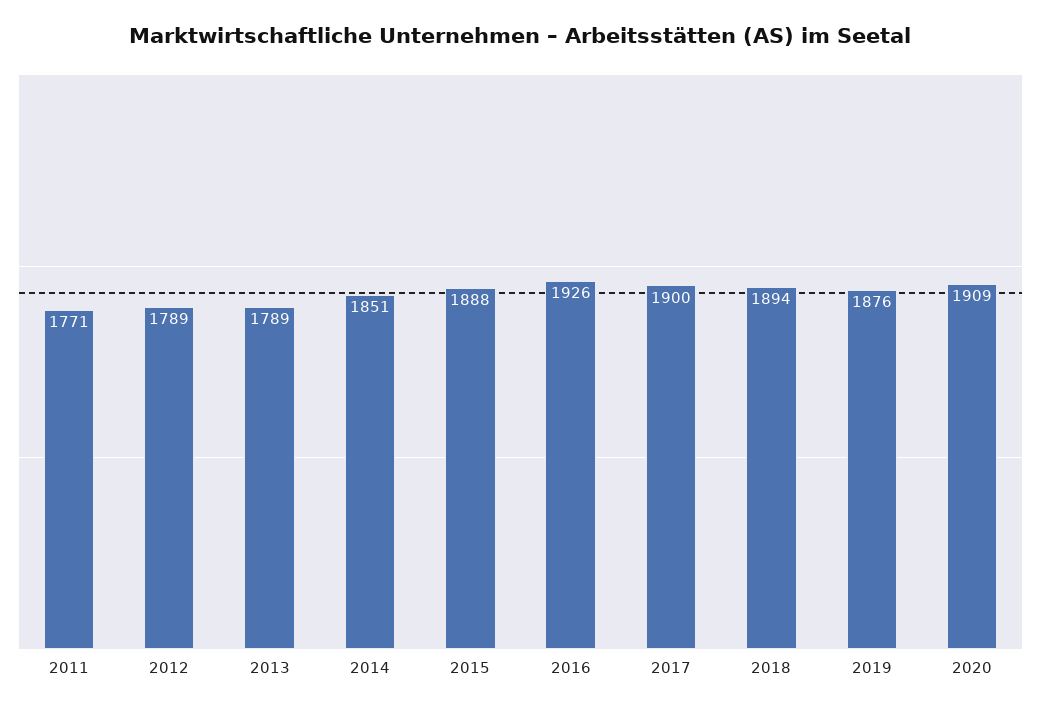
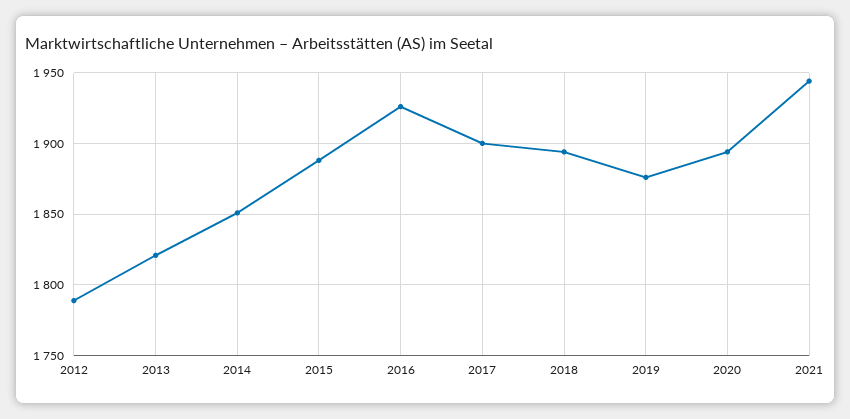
2011: 1771 -> none
2013: 1789 -> 1820
2020: 1909 -> 1895
2021: none -> 1945

